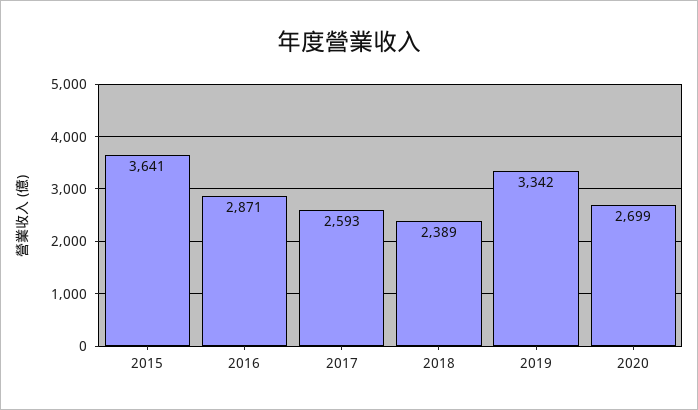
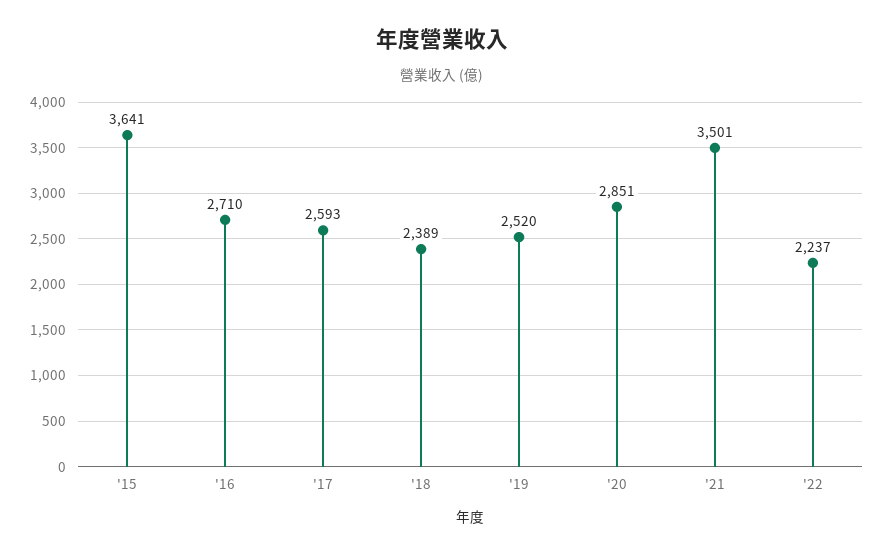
2016: 2871 -> 2710
2019: 3342 -> 2520
2020: 2699 -> 2851
'21: none -> 3501
'22: none -> 2237

